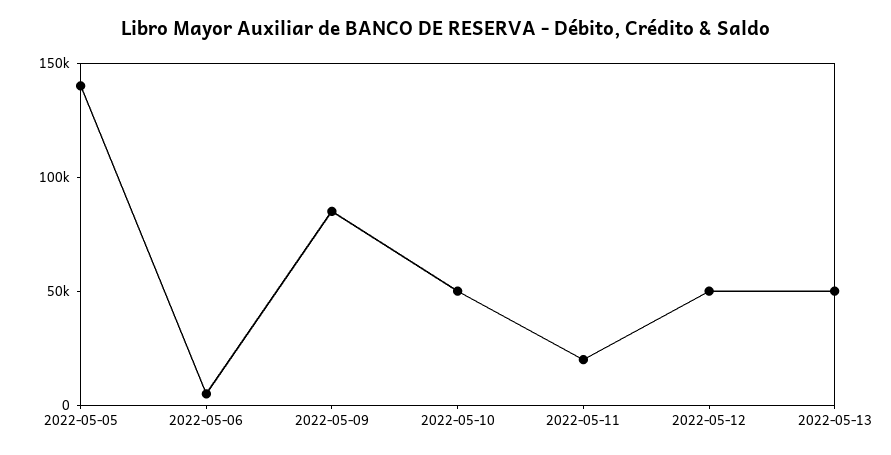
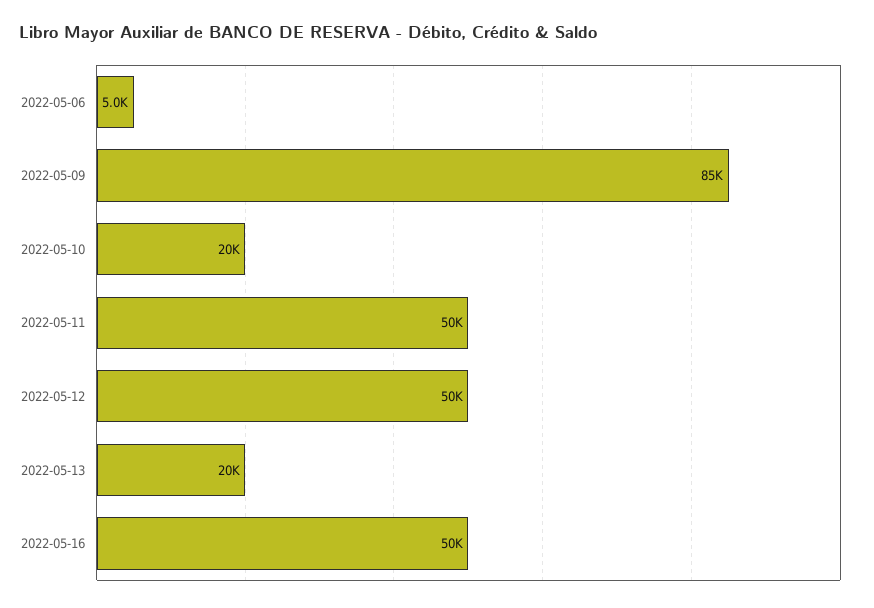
2022-05-05: 140000 -> none
2022-05-10: 50000 -> 20000
2022-05-11: 20000 -> 50000
2022-05-13: 50000 -> 20000
2022-05-16: none -> 50000

